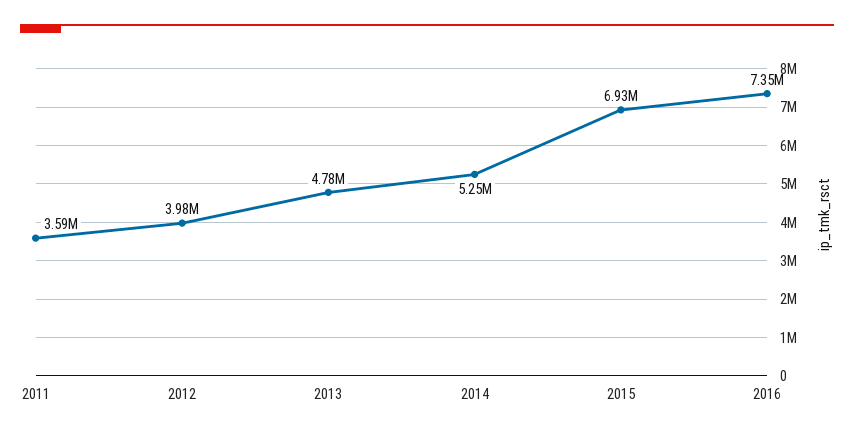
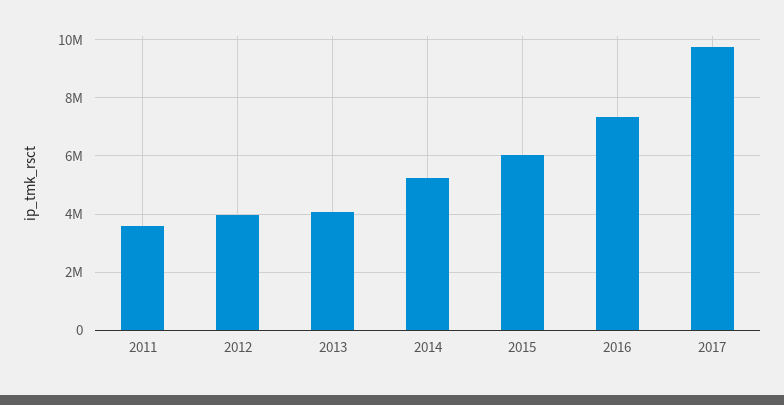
2013: 4780000 -> 4000000
2015: 6930000 -> 6000000
2017: none -> 9750000

